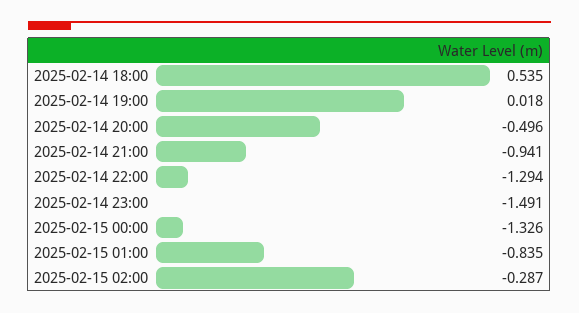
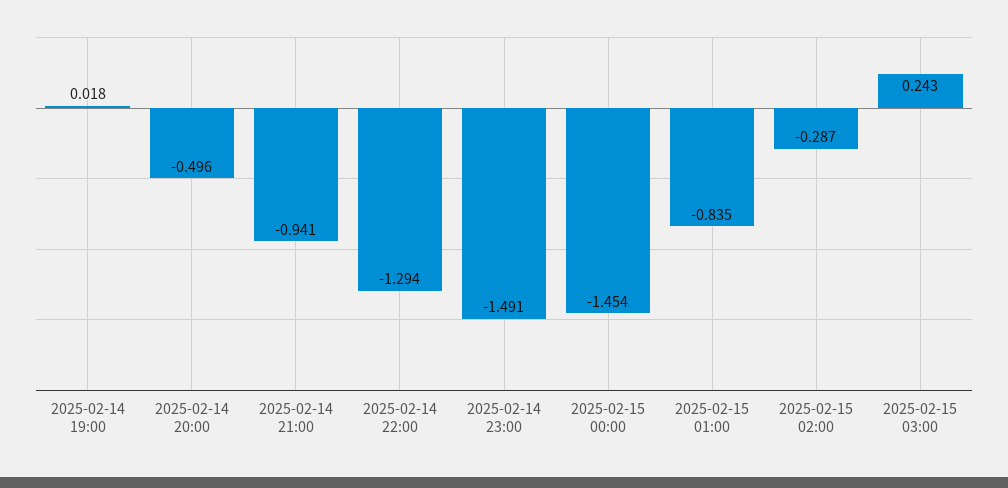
2025-02-14 18:00: 0.535 -> none
2025-02-15 00:00: -1.326 -> -1.454
2025-02-15 03:00: none -> 0.243

